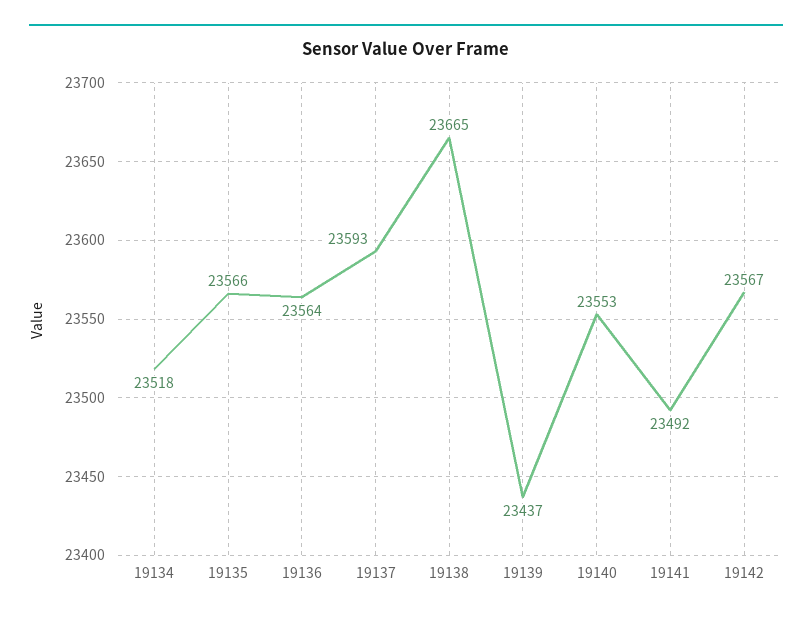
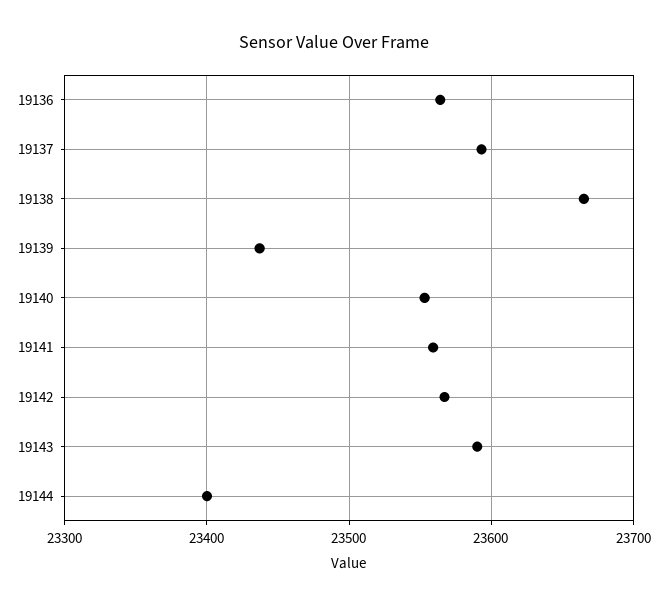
19134: 23518 -> none
19135: 23566 -> none
19141: 23492 -> 23560
19143: none -> 23590
19144: none -> 23400

